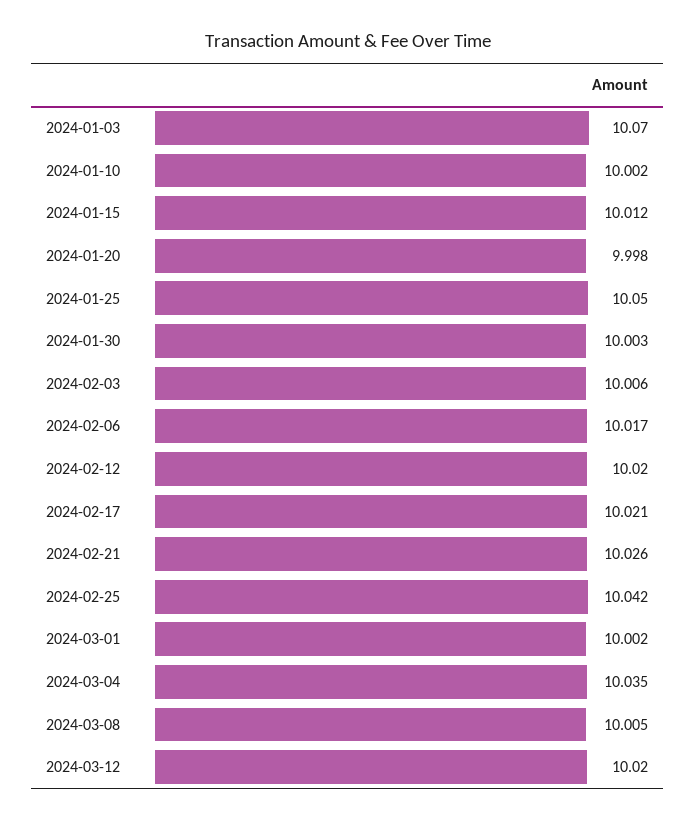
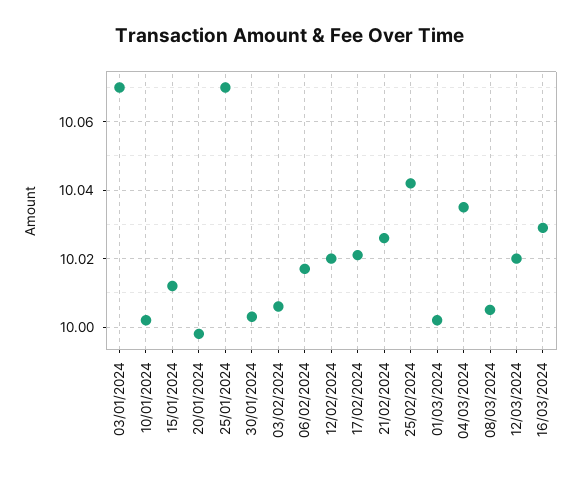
2024-01-25: 10.05 -> 10.07
16/03/2024: none -> 10.03

